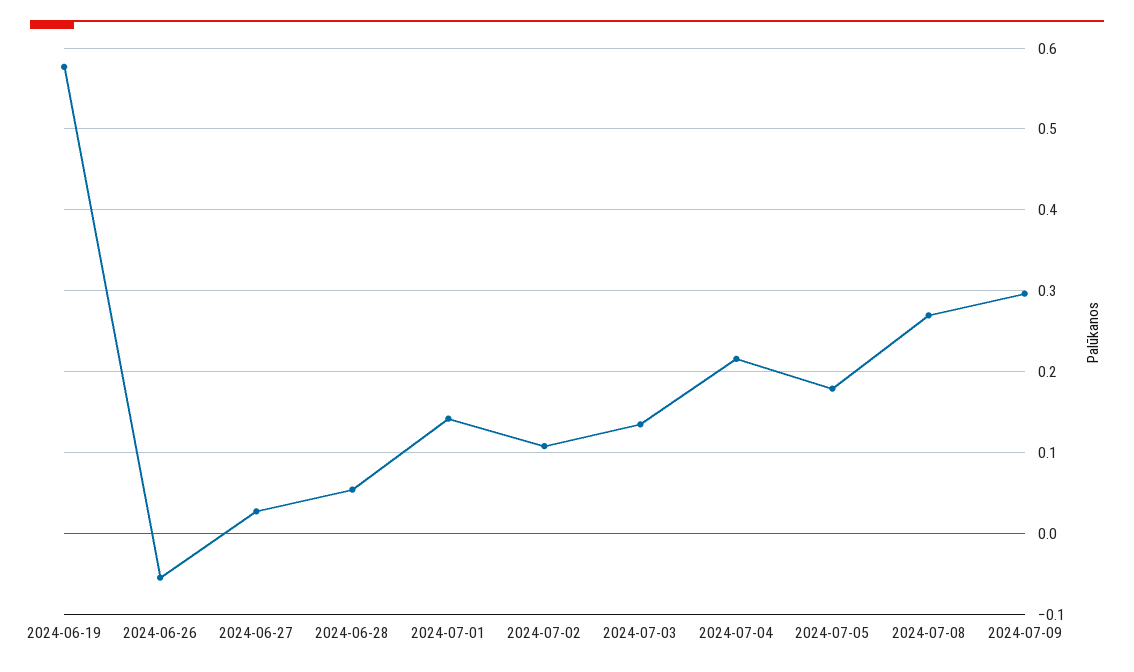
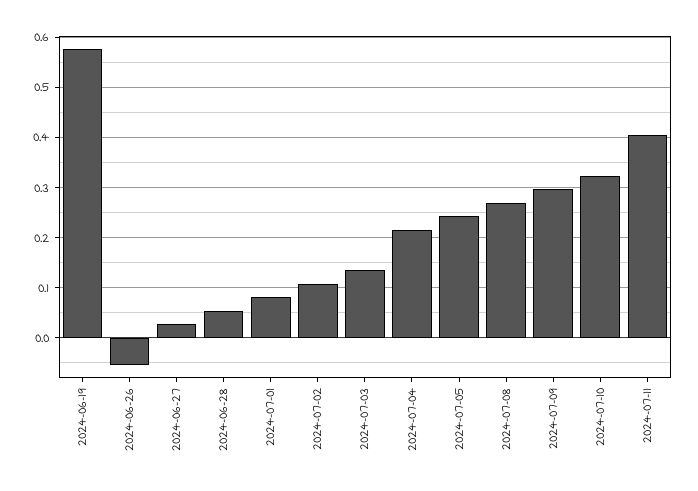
2024-07-01: 0.14 -> 0.08
2024-07-05: 0.18 -> 0.24
2024-07-10: none -> 0.32
2024-07-11: none -> 0.4

